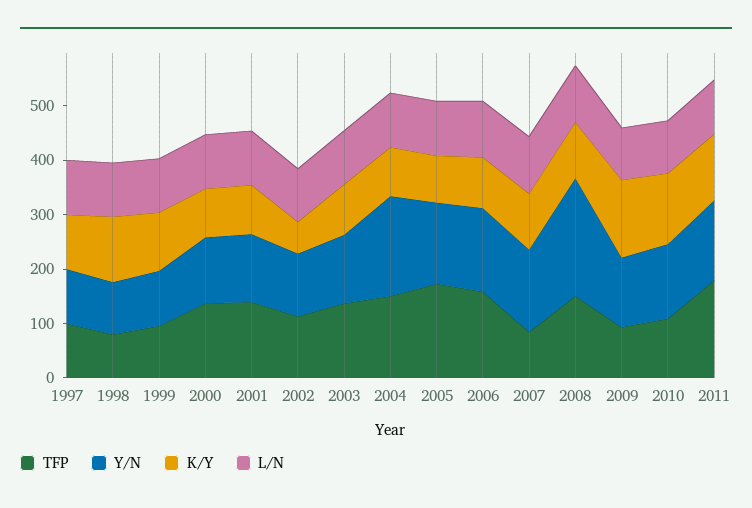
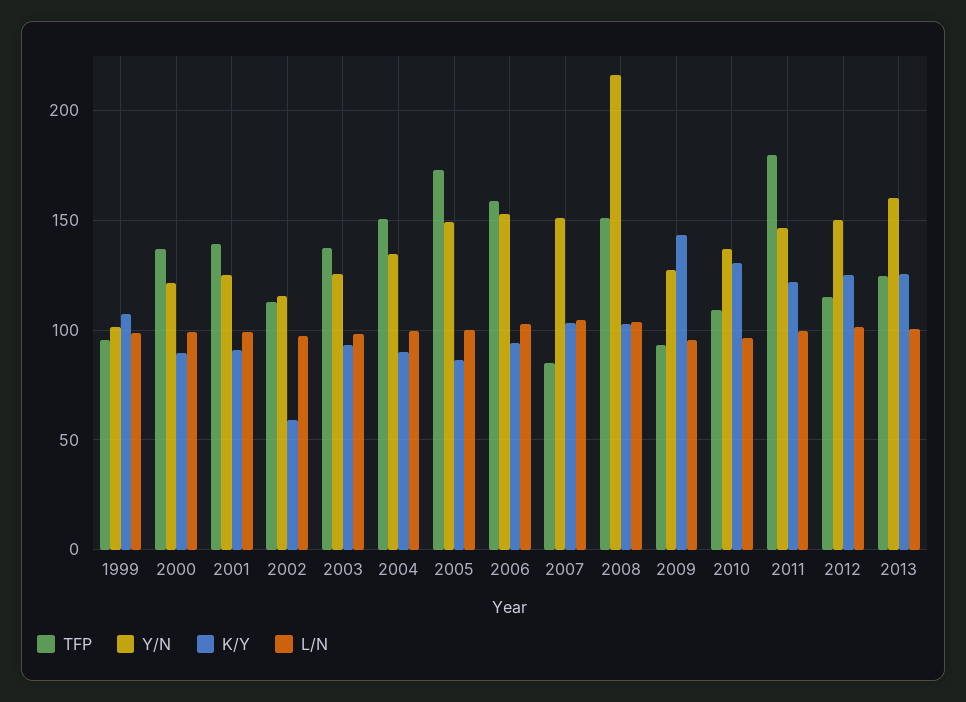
TFP, 1997: 100 -> none
Y/N, 1997: 100 -> none
K/Y, 1997: 100 -> none
L/N, 1997: 100 -> none
TFP, 1998: 80 -> none
Y/N, 1998: 100 -> none
K/Y, 1998: 120 -> none
L/N, 1998: 100 -> none
Y/N, 2004: 180 -> 135
TFP, 2012: none -> 115
Y/N, 2012: none -> 150
K/Y, 2012: none -> 125
L/N, 2012: none -> 100
TFP, 2013: none -> 125
Y/N, 2013: none -> 160
K/Y, 2013: none -> 125
L/N, 2013: none -> 100

